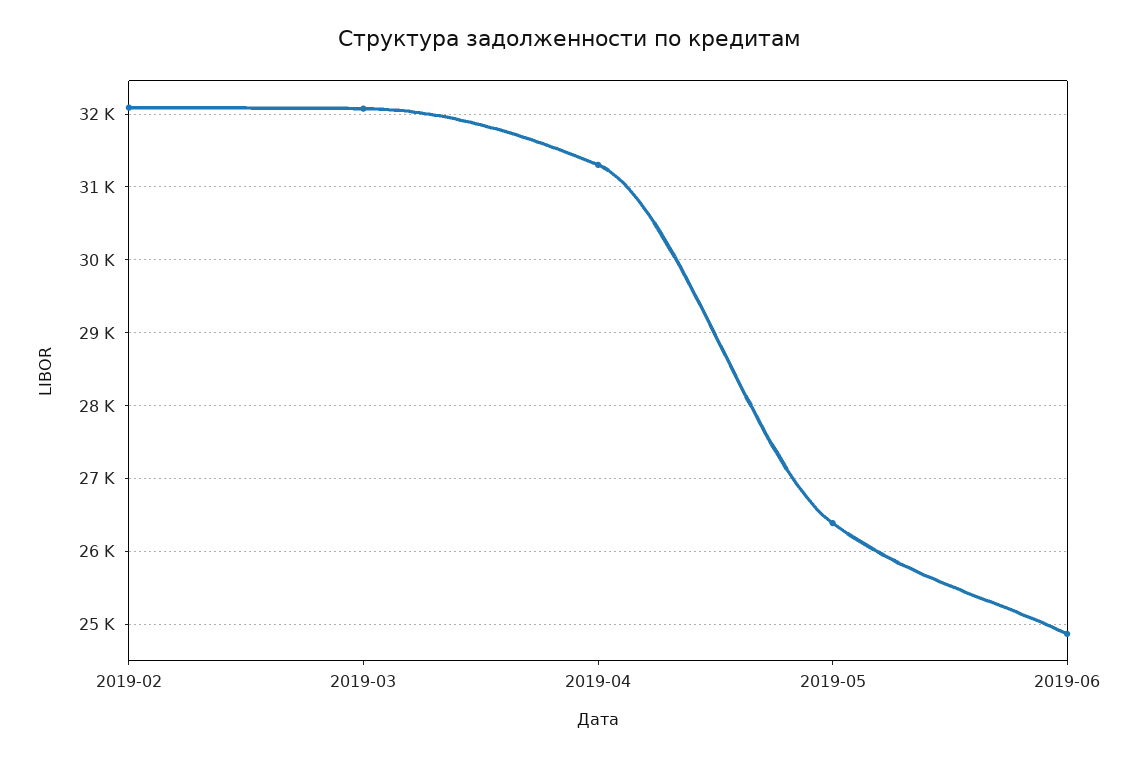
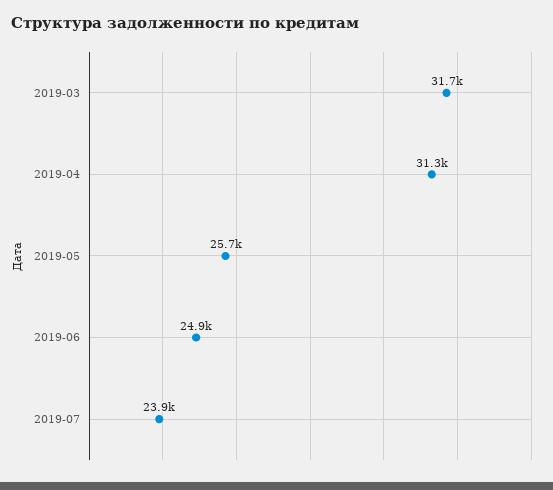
2019-02: 32100 -> none
2019-03: 32100 -> 31700
2019-05: 26400 -> 25700
2019-07: none -> 23900

